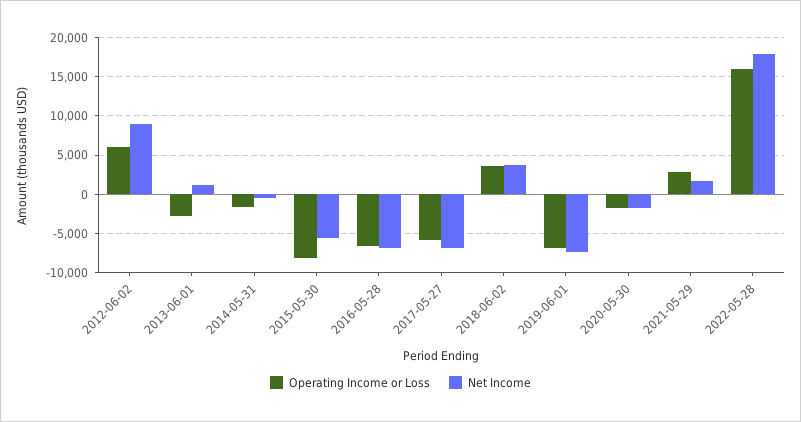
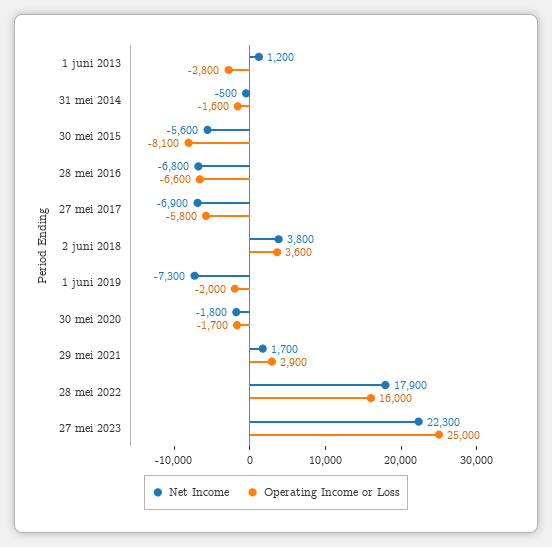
Operating Income or Loss, 2012-06-02: 6000 -> none
Net Income, 2012-06-02: 9000 -> none
Operating Income or Loss, 2019-06-01: -7000 -> -2000
Net Income, 27 mei 2023: none -> 22300
Operating Income or Loss, 27 mei 2023: none -> 25000

